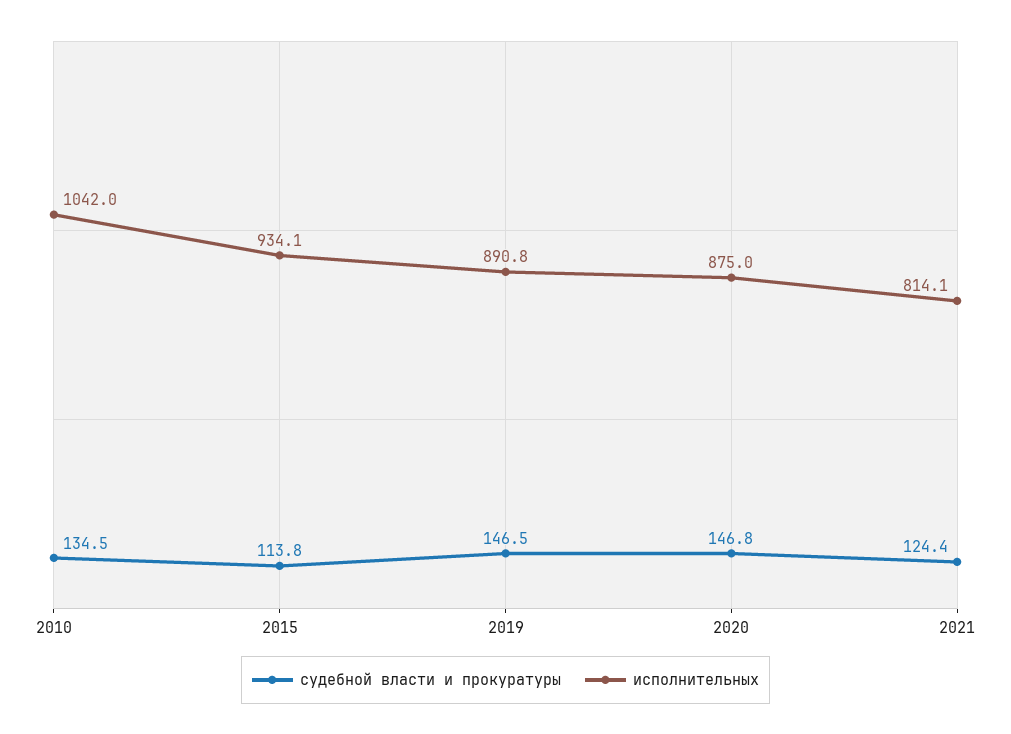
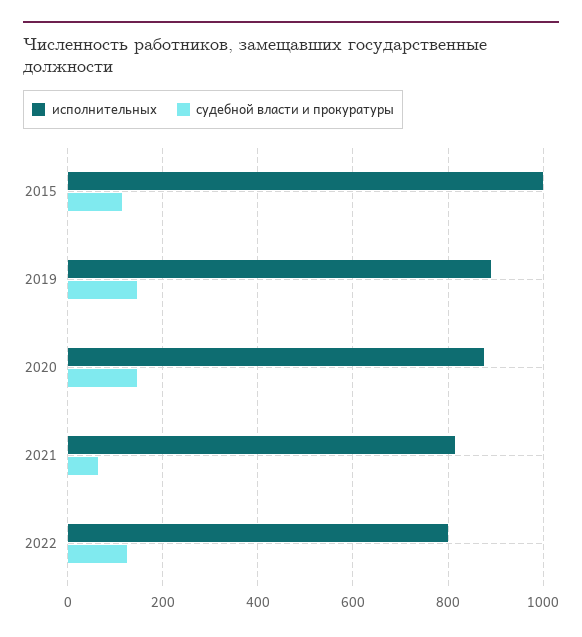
судебной власти и прокуратуры, 2010: 134.5 -> none
исполнительных, 2010: 1042 -> none
исполнительных, 2015: 934.1 -> 1000
судебной власти и прокуратуры, 2021: 124.4 -> 60
исполнительных, 2022: none -> 800
судебной власти и прокуратуры, 2022: none -> 120

